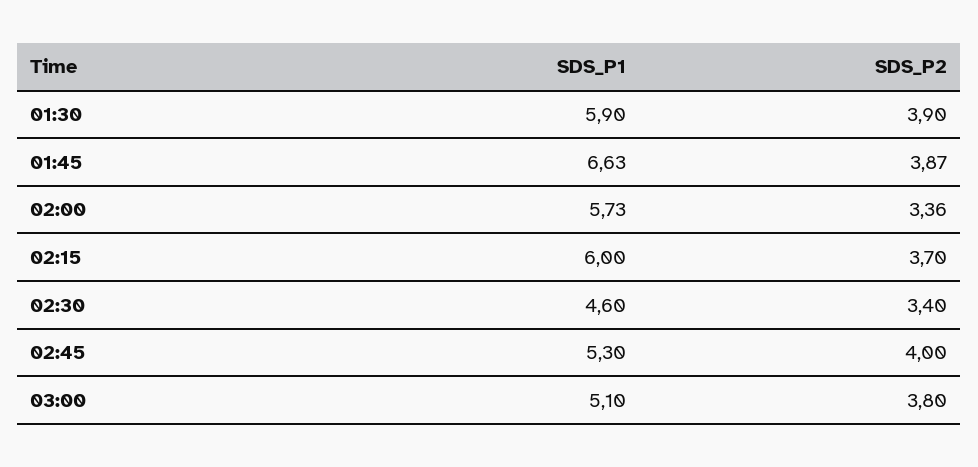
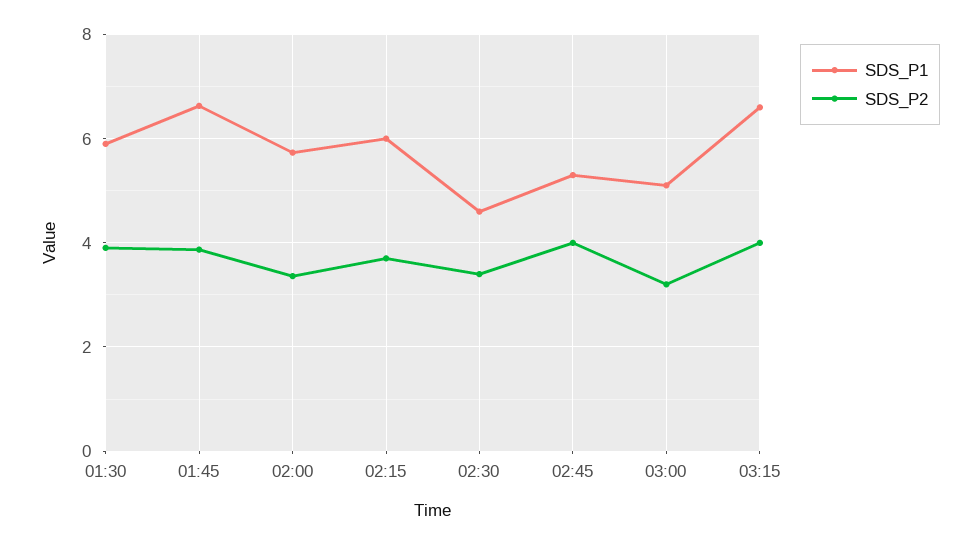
SDS_P2, 03:00: 3.8 -> 3.2
SDS_P1, 03:15: none -> 6.6
SDS_P2, 03:15: none -> 4

